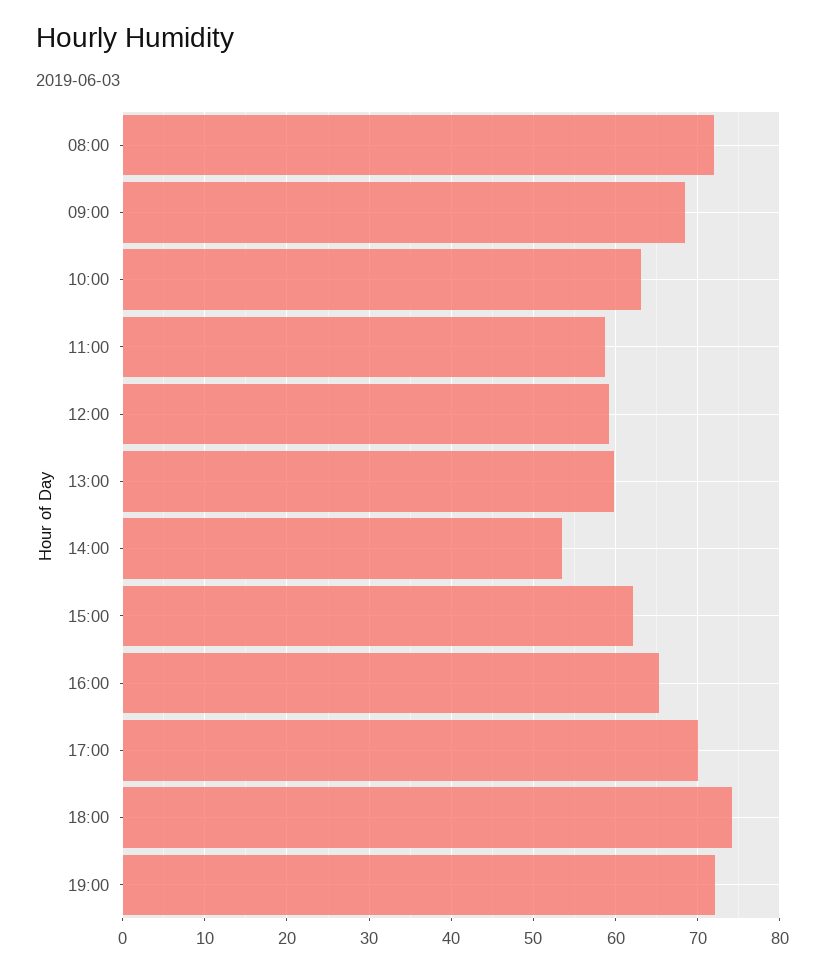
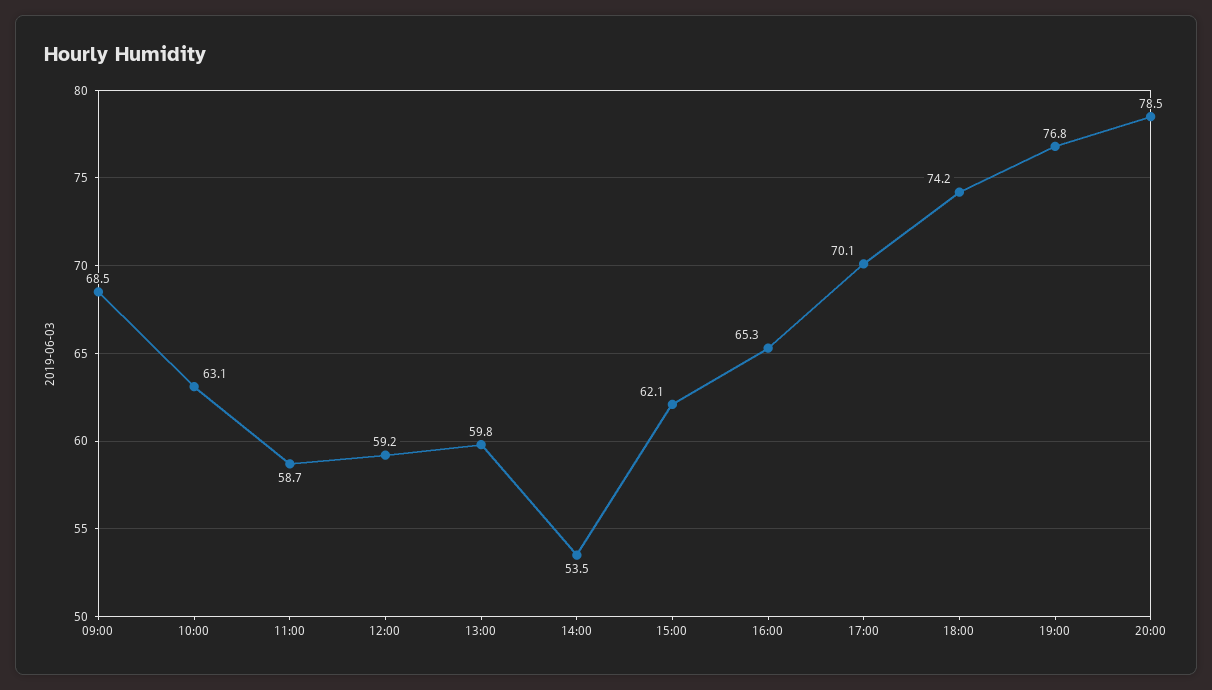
08:00: 72 -> none
19:00: 72 -> 76.8
20:00: none -> 78.5

